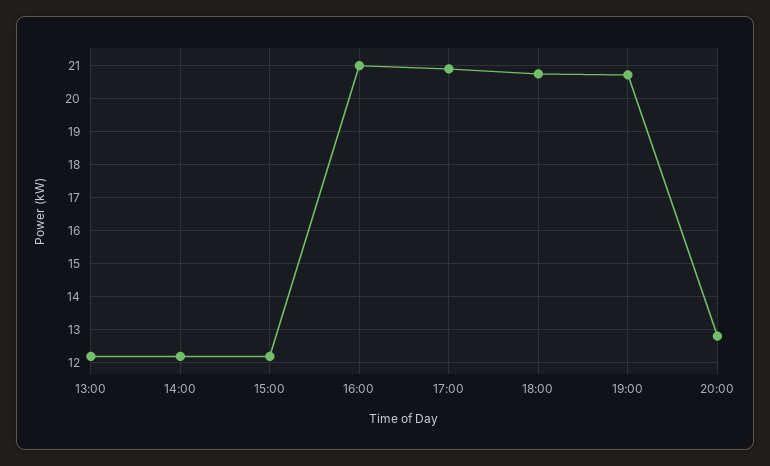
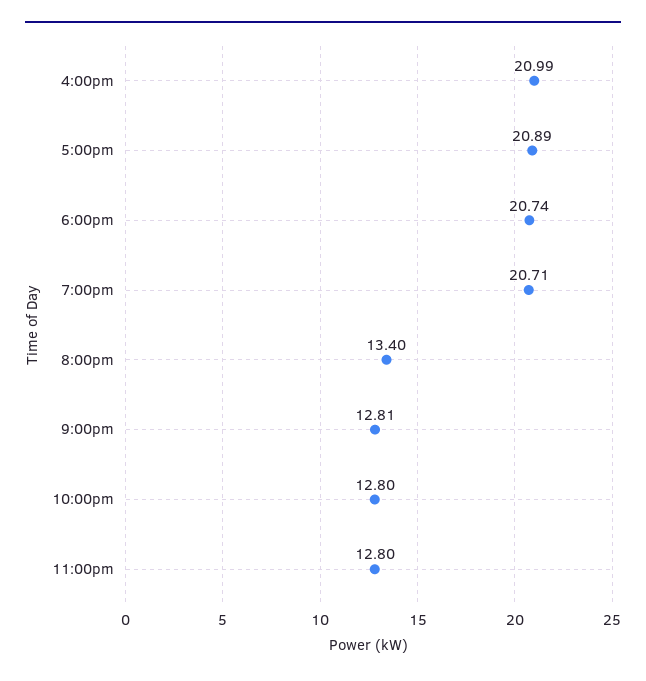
13:00: 12.2 -> none
14:00: 12.2 -> none
15:00: 12.2 -> none
20:00: 12.8 -> 13.4
9:00pm: none -> 12.81
10:00pm: none -> 12.8
11:00pm: none -> 12.8

